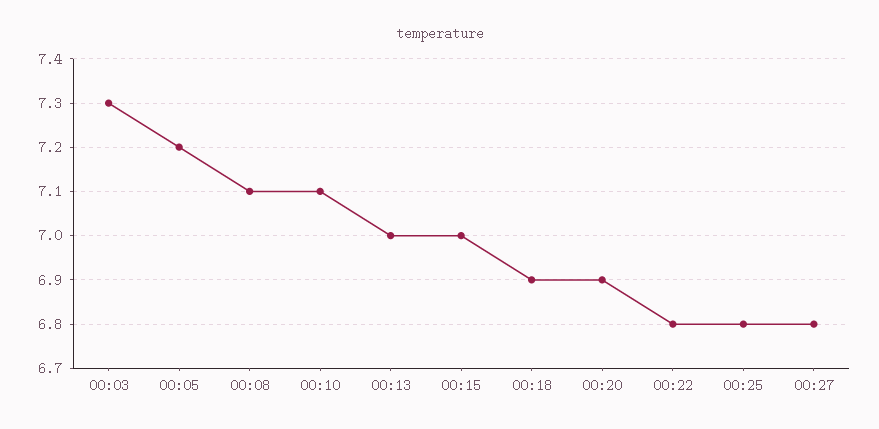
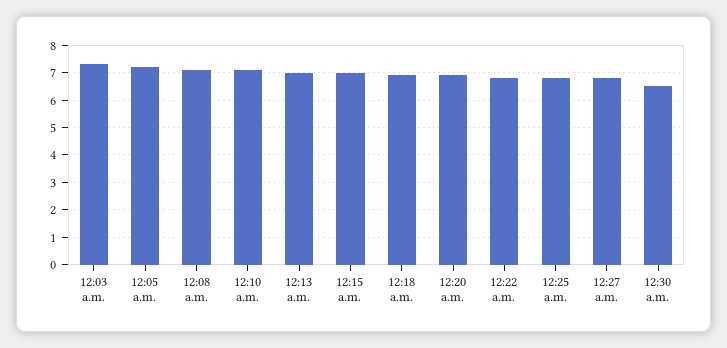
12:30 a.m.: none -> 6.5

